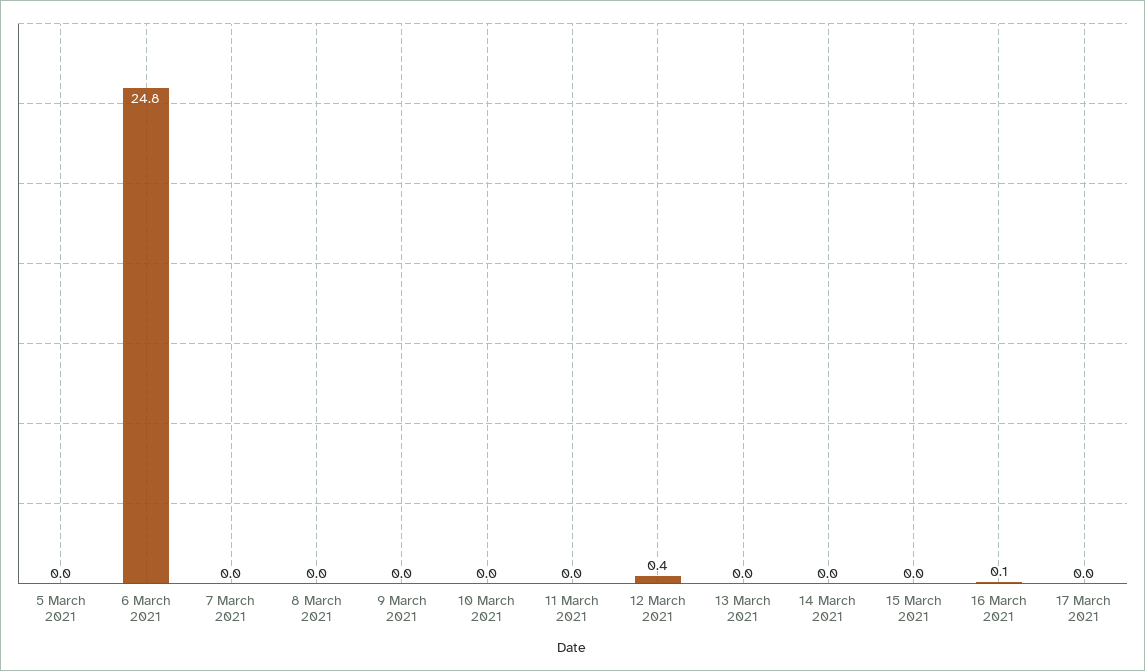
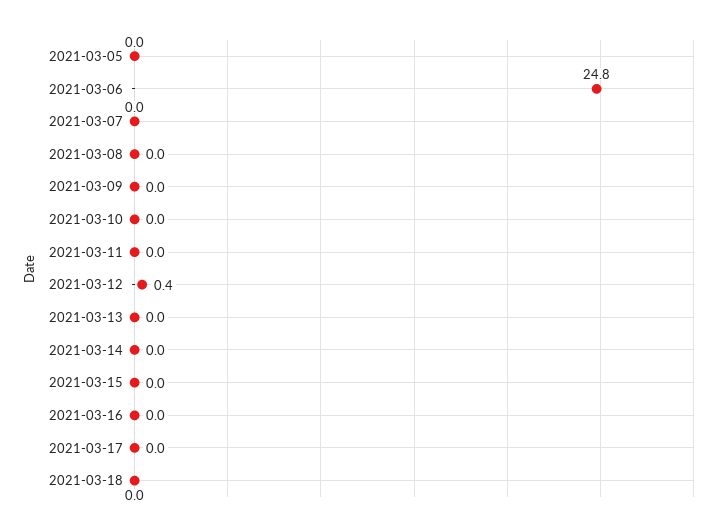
16 March 2021: 0.1 -> 0
2021-03-18: none -> 0

